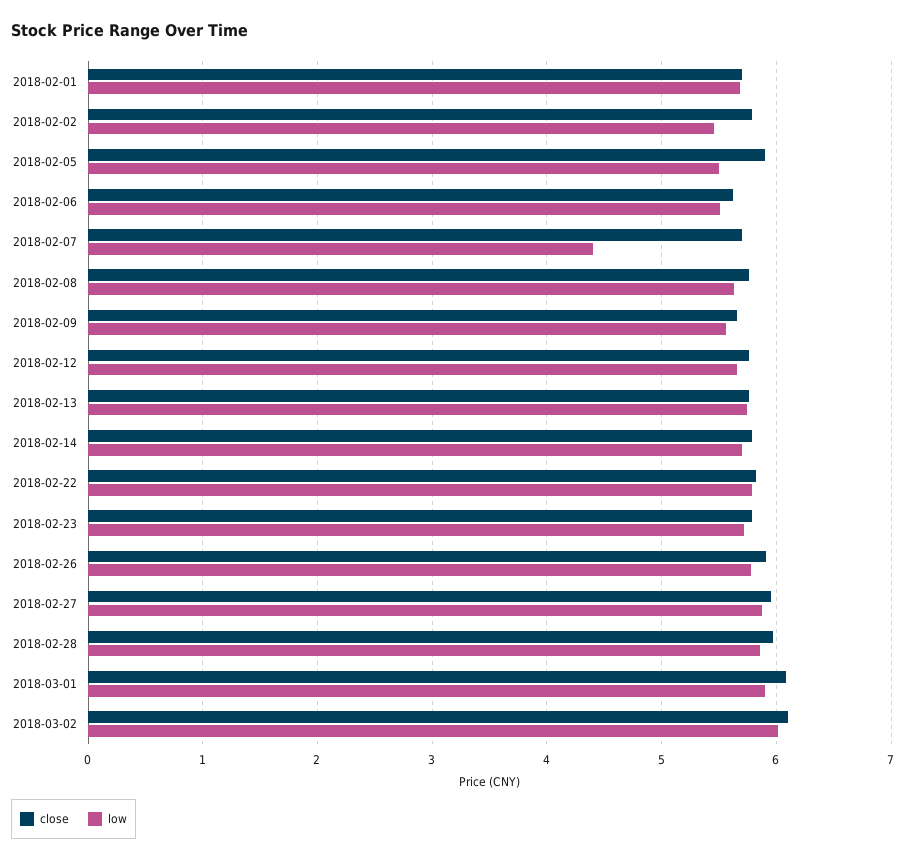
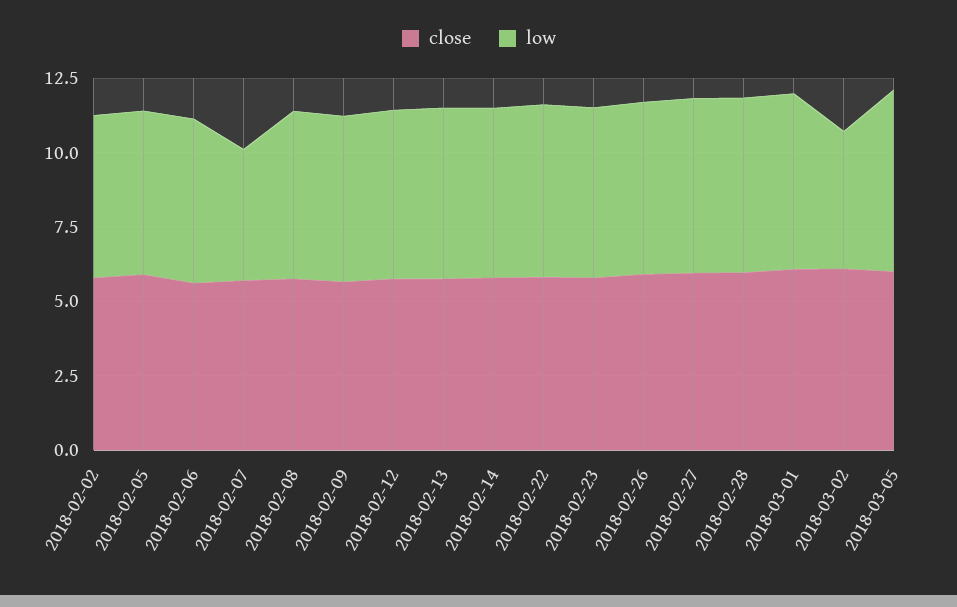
close, 2018-02-01: 5.7 -> none
low, 2018-02-01: 5.7 -> none
low, 2018-03-02: 6 -> 4.5
close, 2018-03-05: none -> 6
low, 2018-03-05: none -> 6

